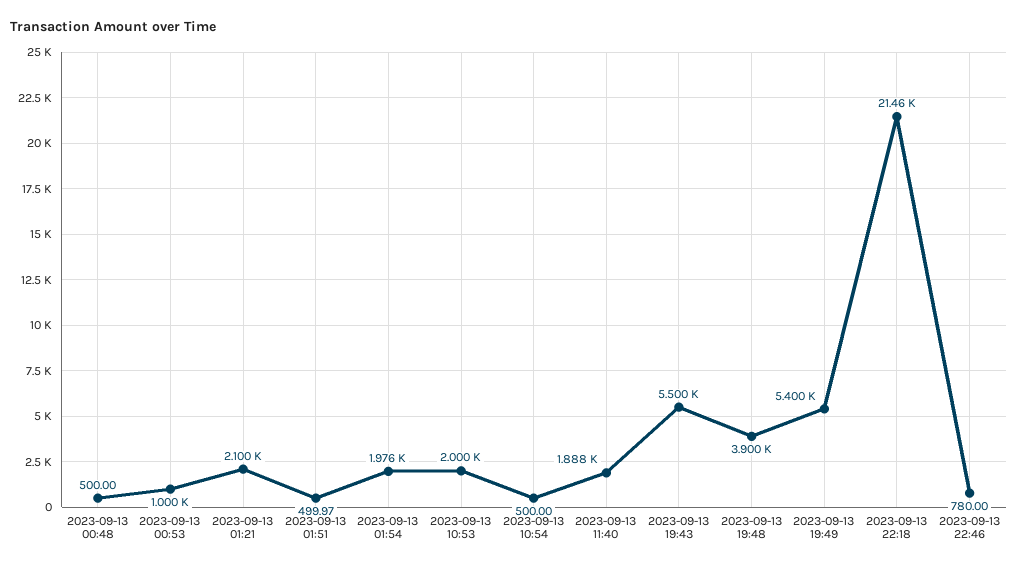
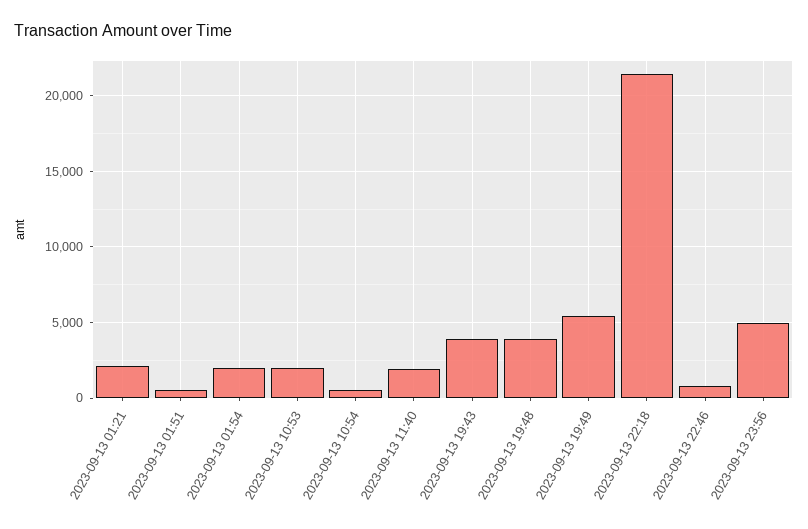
2023-09-13 00:48: 500 -> none
2023-09-13 00:53: 1000 -> none
2023-09-13 19:43: 5500 -> 4000
2023-09-13 23:56: none -> 5000

